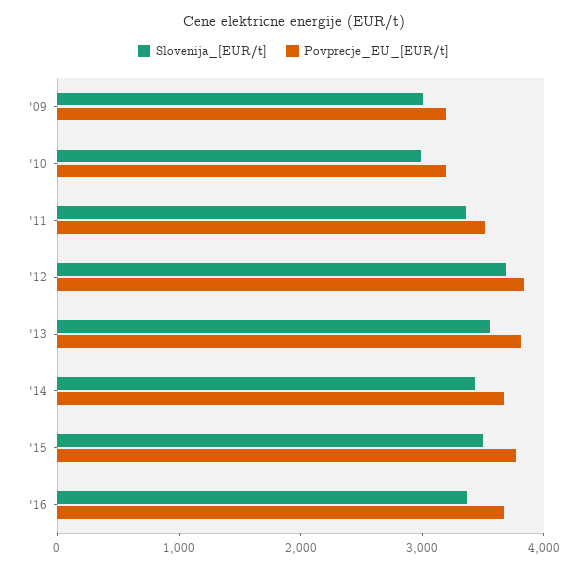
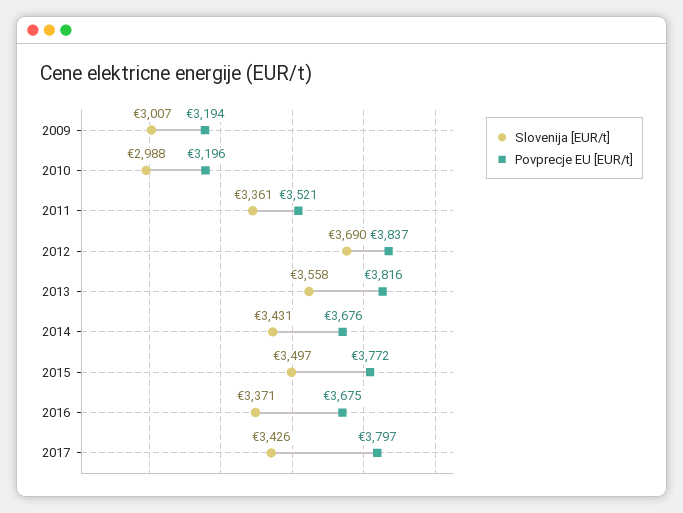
Slovenija_[EUR/t], 2017: none -> 3426
Povprecje_EU_[EUR/t], 2017: none -> 3797

